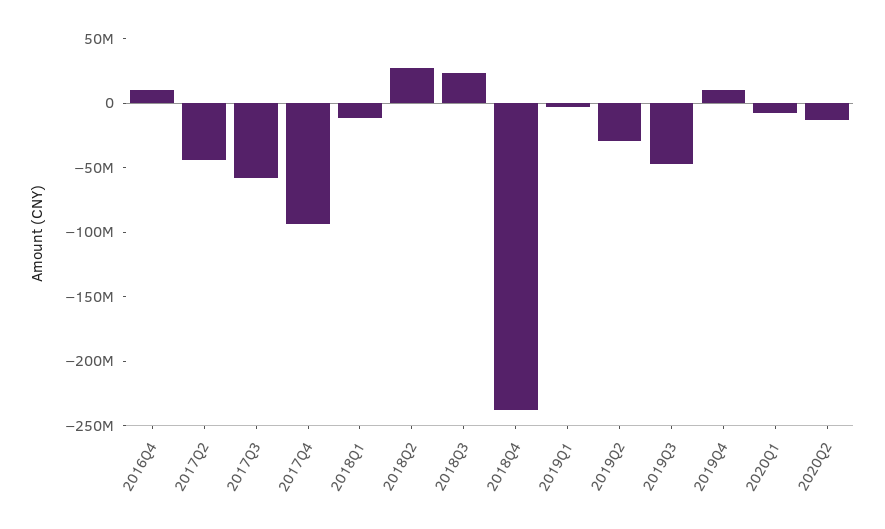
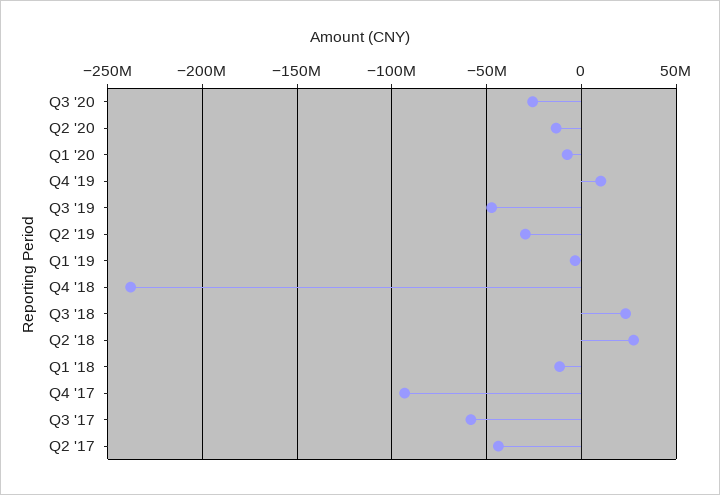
2016Q4: 10000000 -> none
Q3 '20: none -> -25000000

